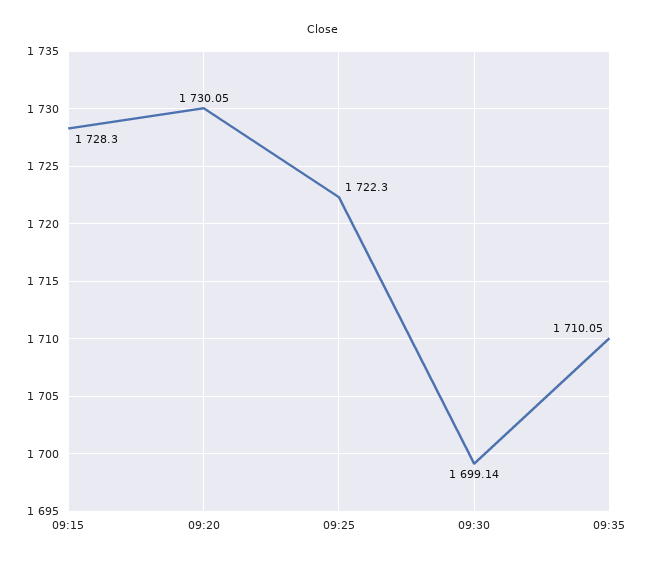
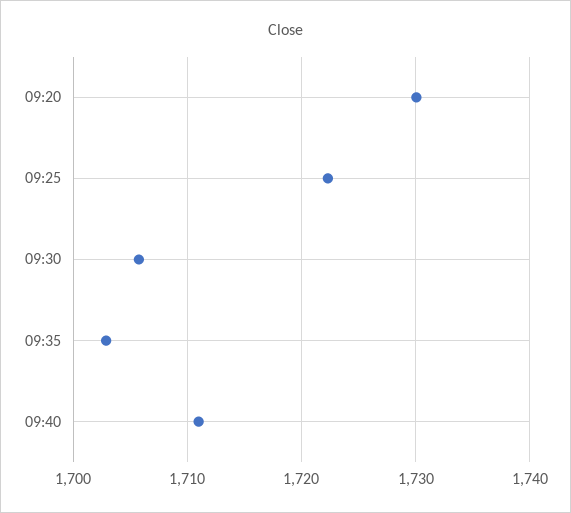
09:15: 1728.3 -> none
09:30: 1699.14 -> 1706
09:35: 1710.05 -> 1703
09:40: none -> 1711

